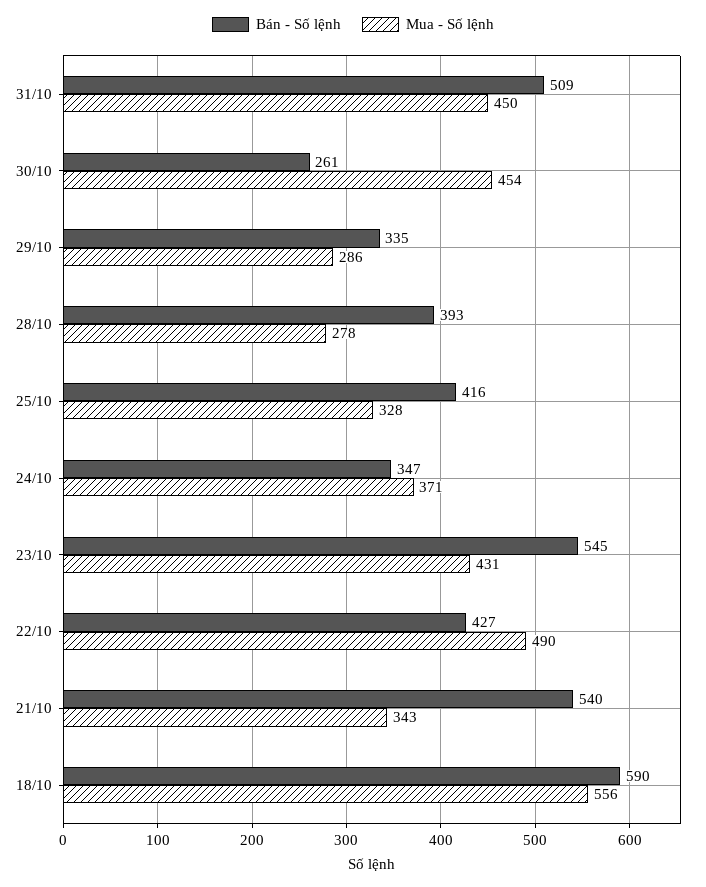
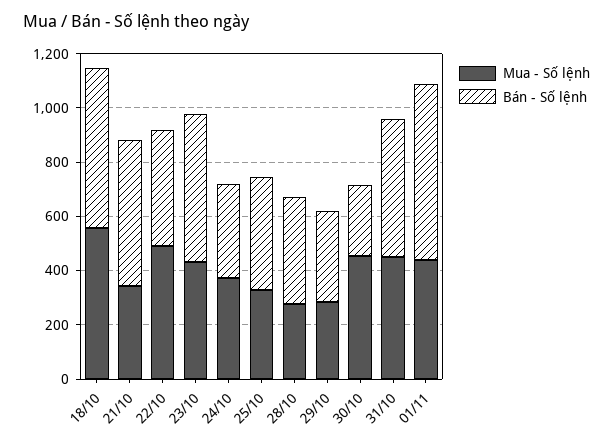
Mua - Số lệnh, 01/11: none -> 450
Bán - Số lệnh, 01/11: none -> 650

